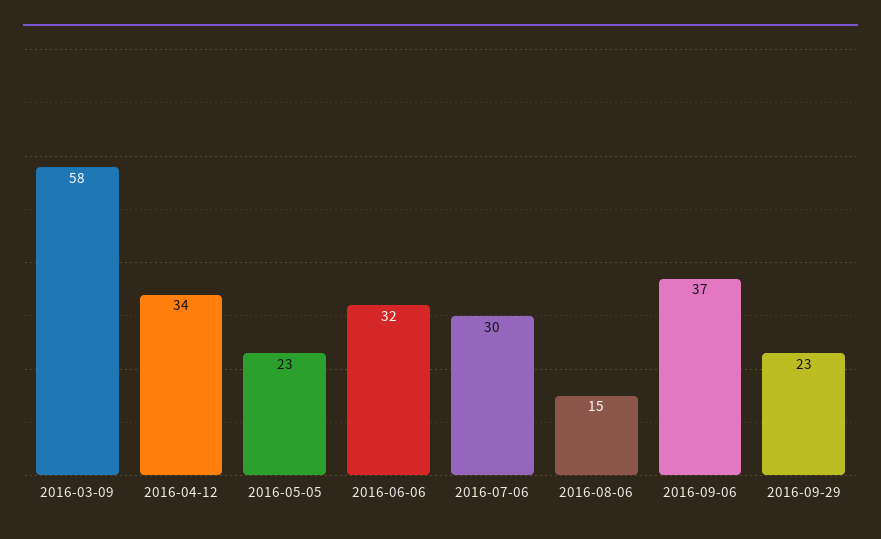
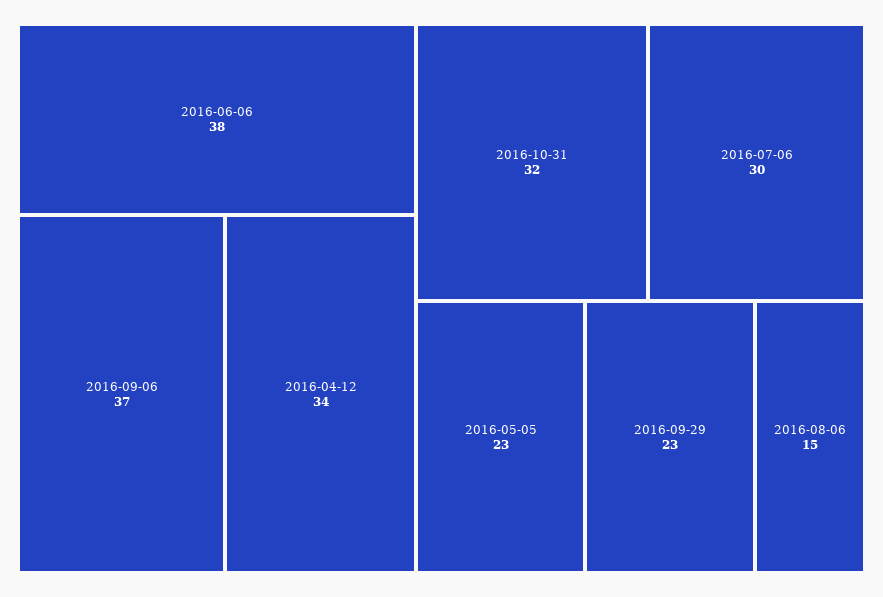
2016-03-09: 58 -> none
2016-06-06: 32 -> 38
2016-10-31: none -> 32

